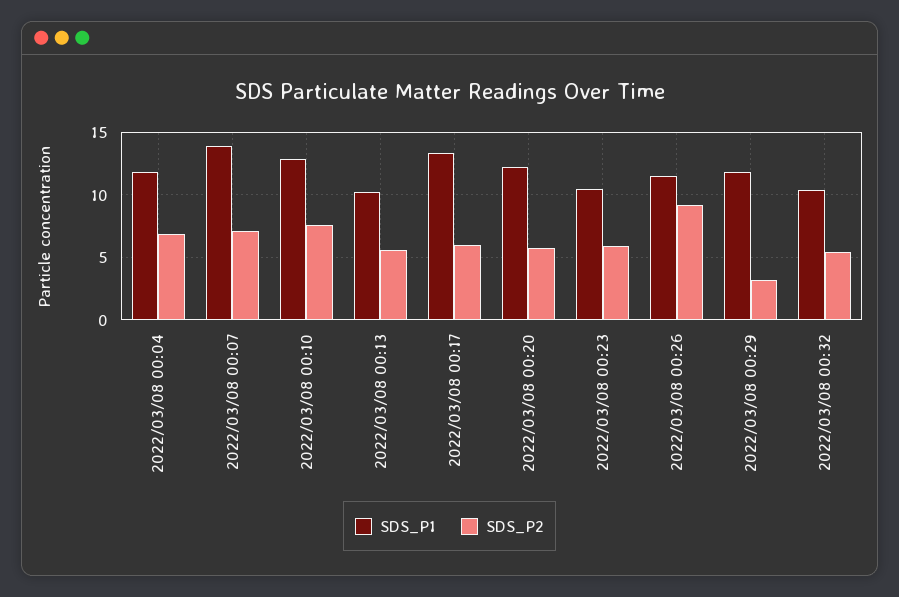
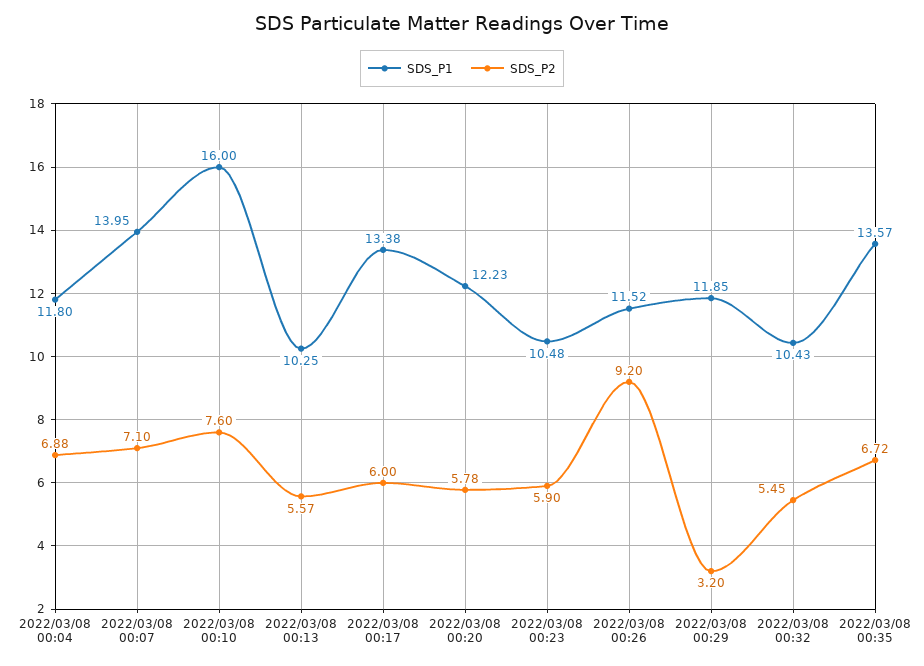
SDS_P1, 2022/03/08 00:10: 13 -> 16
SDS_P1, 2022/03/08 00:35: none -> 13.57
SDS_P2, 2022/03/08 00:35: none -> 6.72

